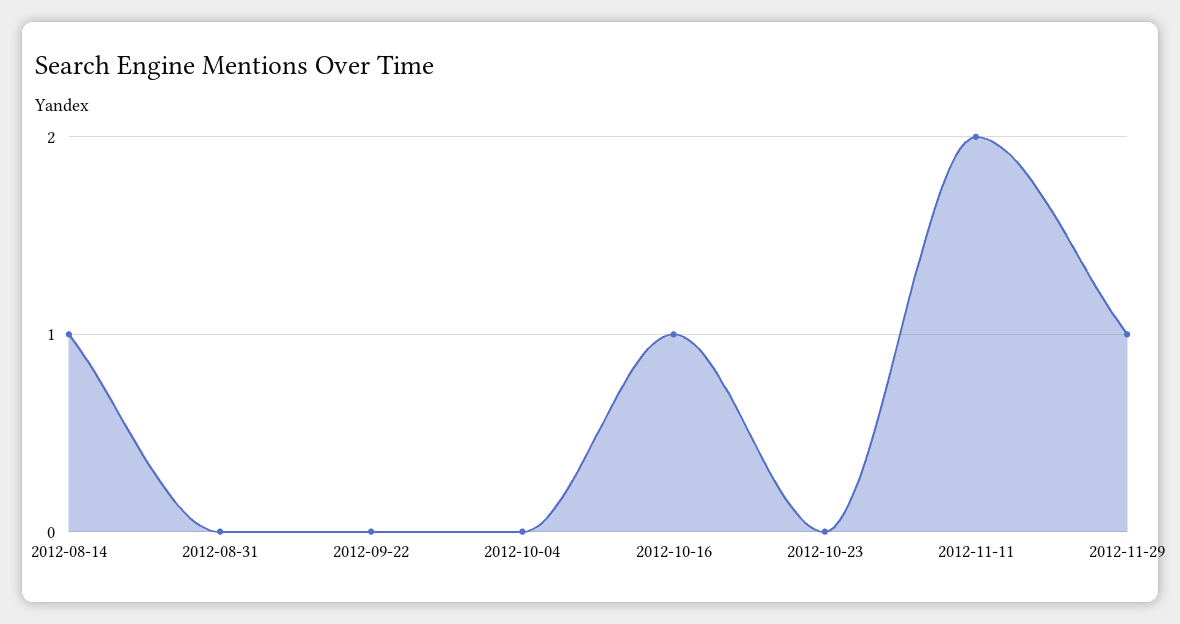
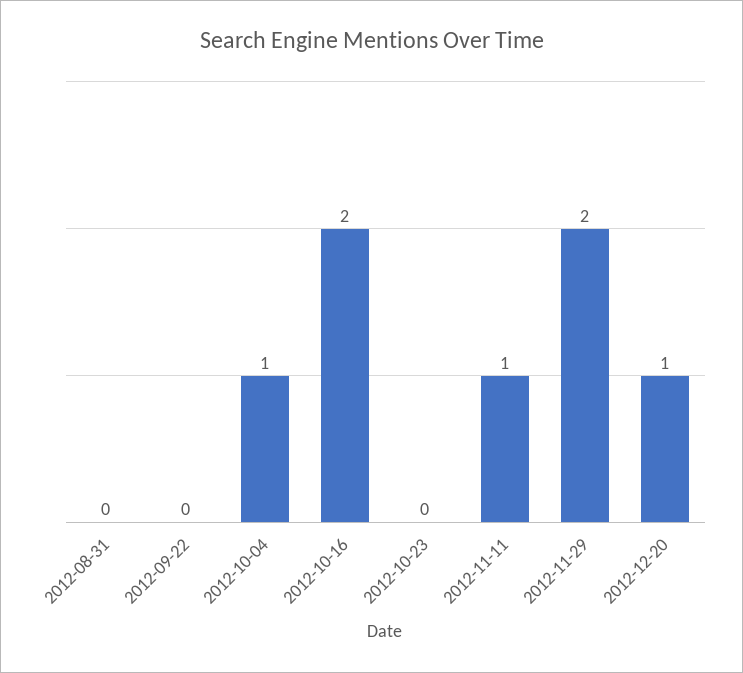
2012-08-14: 1 -> none
2012-10-04: 0 -> 1
2012-10-16: 1 -> 2
2012-11-11: 2 -> 1
2012-11-29: 1 -> 2
2012-12-20: none -> 1

